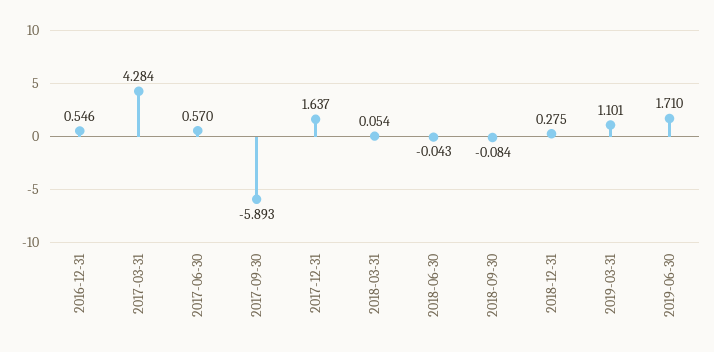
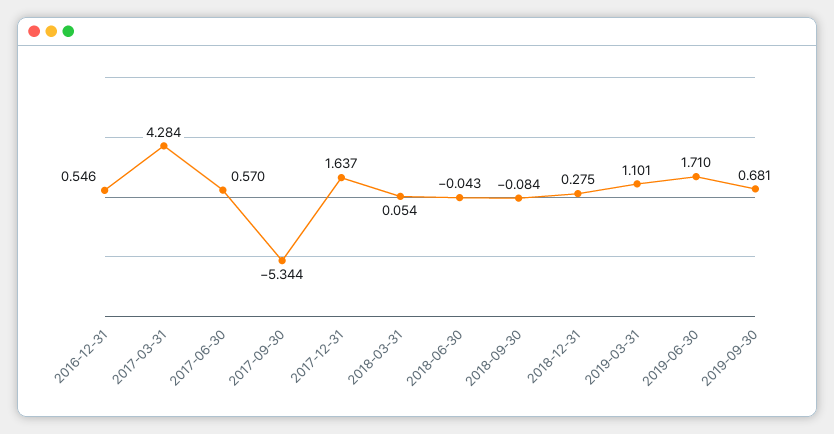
2017-09-30: -5.893 -> -5.344
2019-09-30: none -> 0.681

